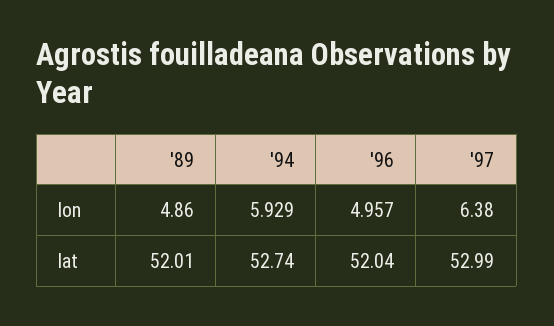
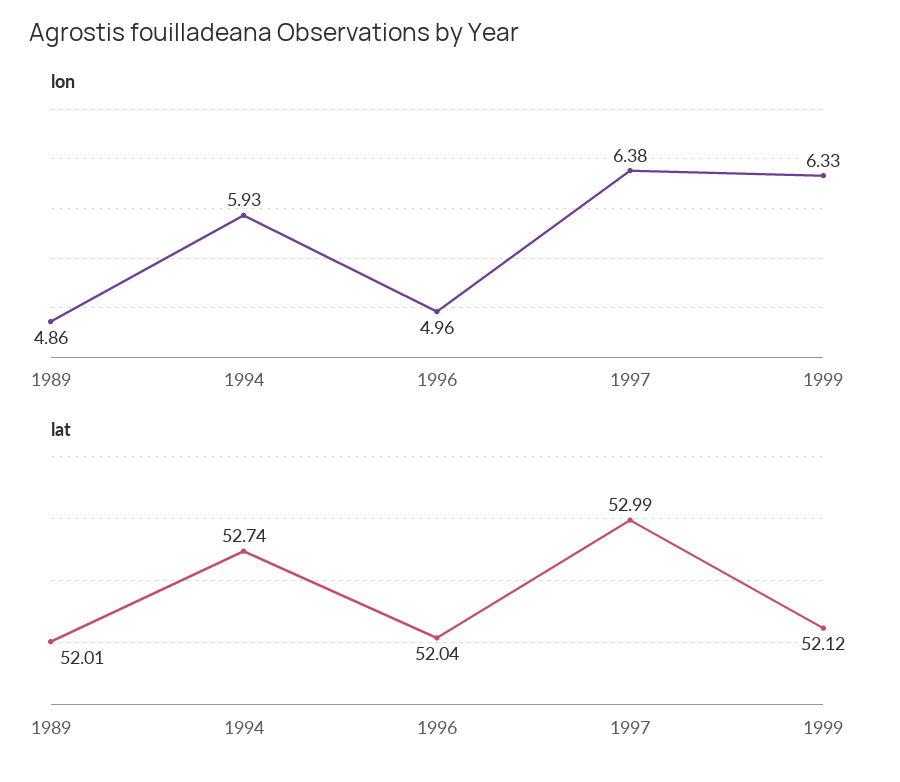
lon, 1999: none -> 6.33
lat, 1999: none -> 52.12

